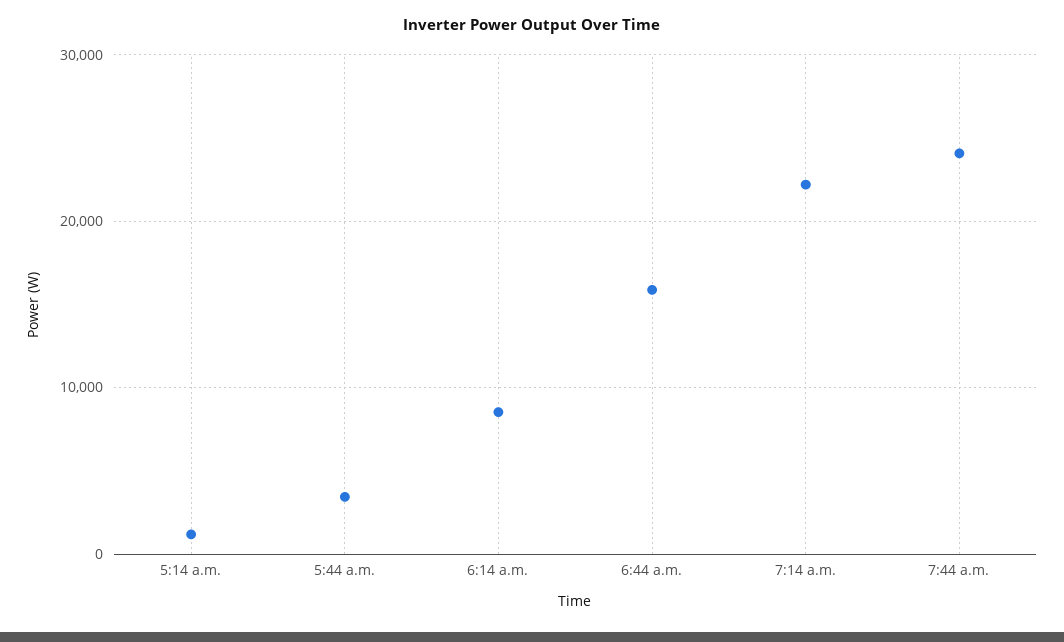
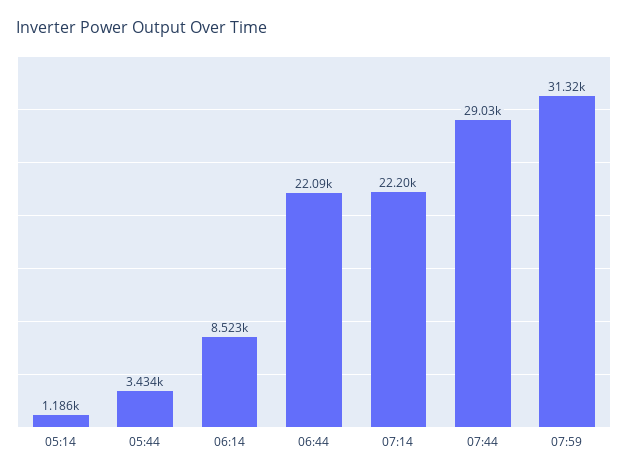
6:44 a.m.: 16000 -> 22090
7:44 a.m.: 24000 -> 29030
07:59: none -> 31320

